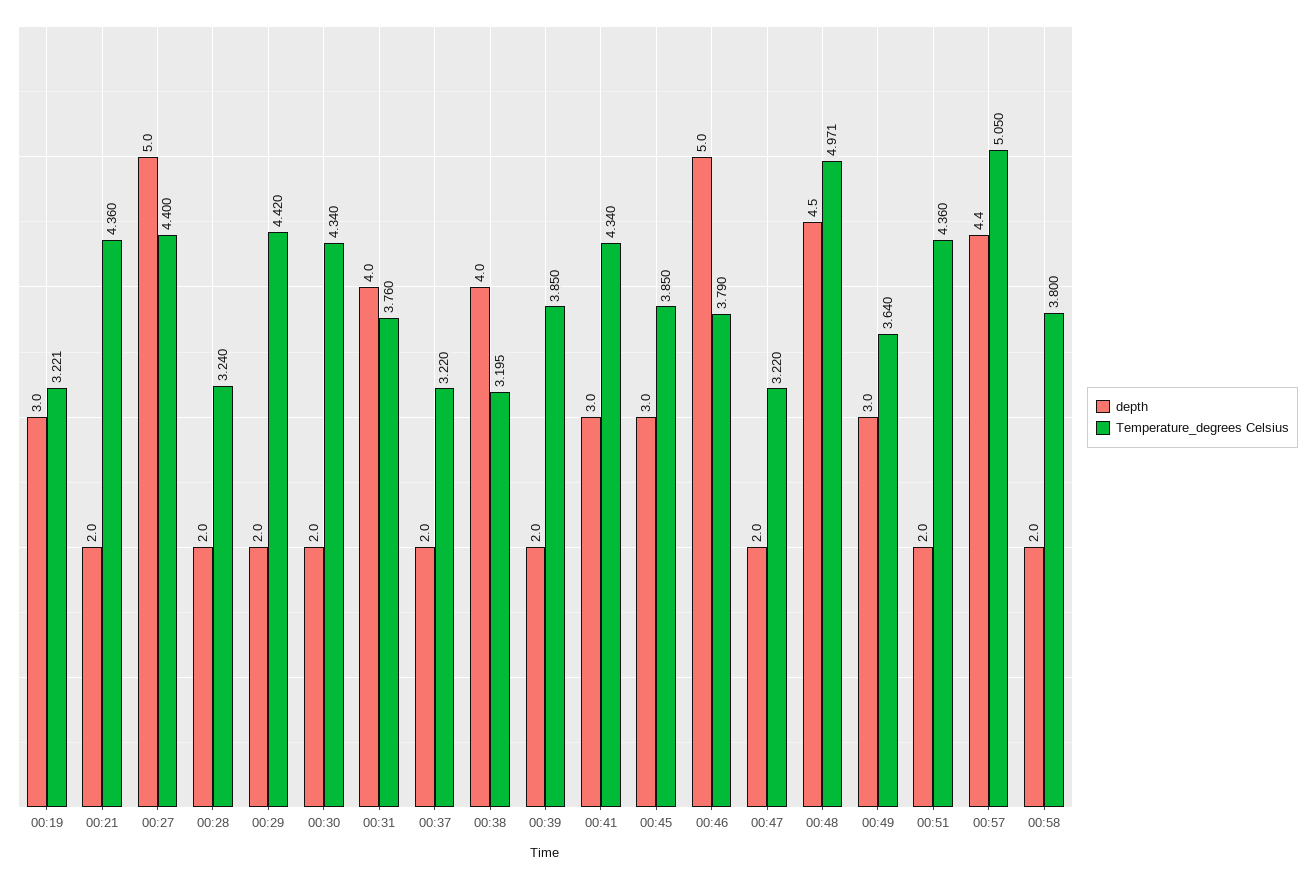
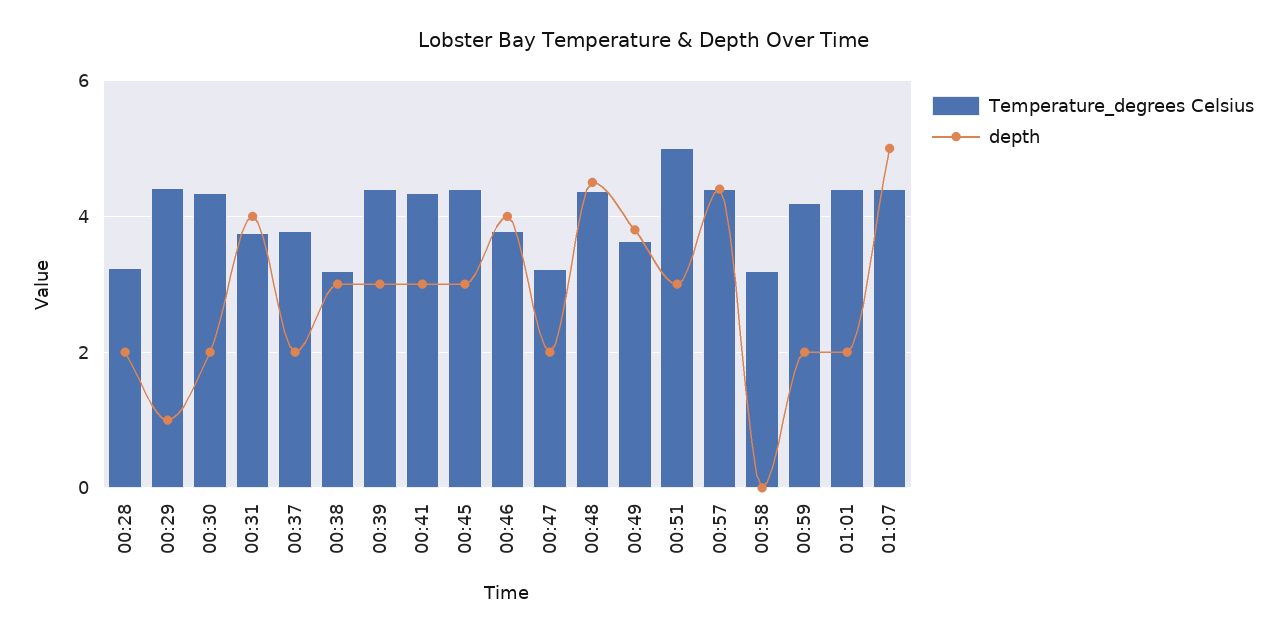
depth, 00:19: 3 -> none
Temperature_degrees Celsius, 00:19: 3.221 -> none
depth, 00:21: 2 -> none
Temperature_degrees Celsius, 00:21: 4.36 -> none
depth, 00:27: 5 -> none
Temperature_degrees Celsius, 00:27: 4.4 -> none
depth, 00:29: 2 -> 1
Temperature_degrees Celsius, 00:37: 3.22 -> 3.8
depth, 00:38: 4 -> 3
depth, 00:39: 2 -> 3
Temperature_degrees Celsius, 00:39: 3.85 -> 4.4
Temperature_degrees Celsius, 00:45: 3.85 -> 4.4
depth, 00:46: 5 -> 4
Temperature_degrees Celsius, 00:48: 4.971 -> 4.4
depth, 00:49: 3 -> 3.8
depth, 00:51: 2 -> 3
Temperature_degrees Celsius, 00:51: 4.36 -> 5
Temperature_degrees Celsius, 00:57: 5.05 -> 4.4
depth, 00:58: 2 -> 0
Temperature_degrees Celsius, 00:58: 3.8 -> 3.2
Temperature_degrees Celsius, 00:59: none -> 4.2
depth, 00:59: none -> 2
Temperature_degrees Celsius, 01:01: none -> 4.4
depth, 01:01: none -> 2
Temperature_degrees Celsius, 01:07: none -> 4.4
depth, 01:07: none -> 5

